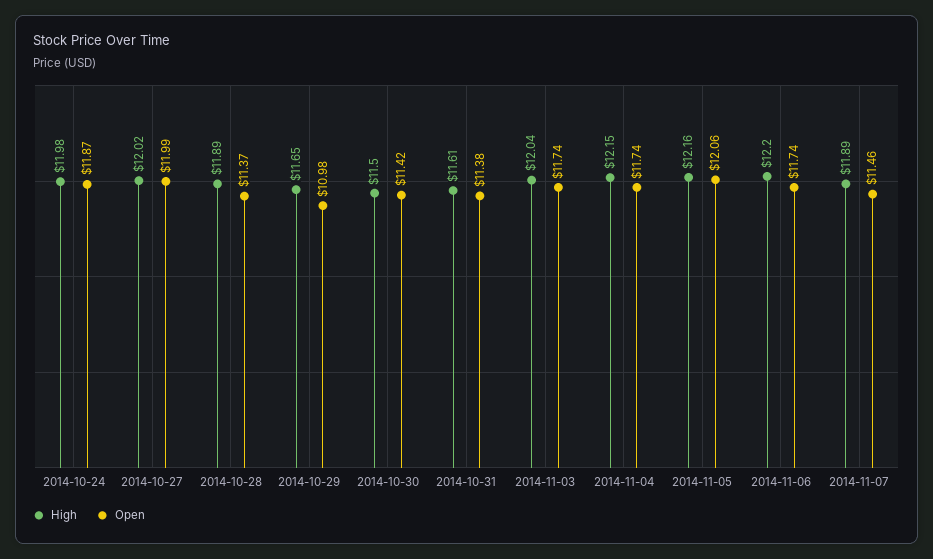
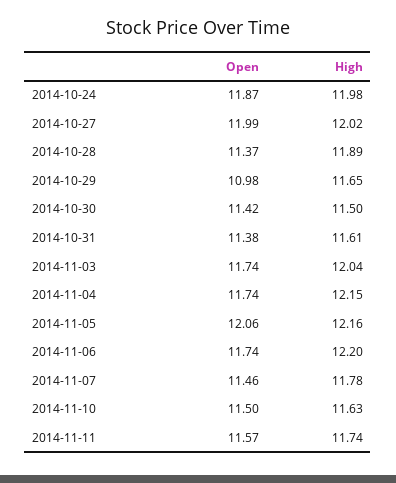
High, 2014-11-07: 11.89 -> 11.78
Open, 2014-11-10: none -> 11.5
High, 2014-11-10: none -> 11.63
Open, 2014-11-11: none -> 11.57
High, 2014-11-11: none -> 11.74

